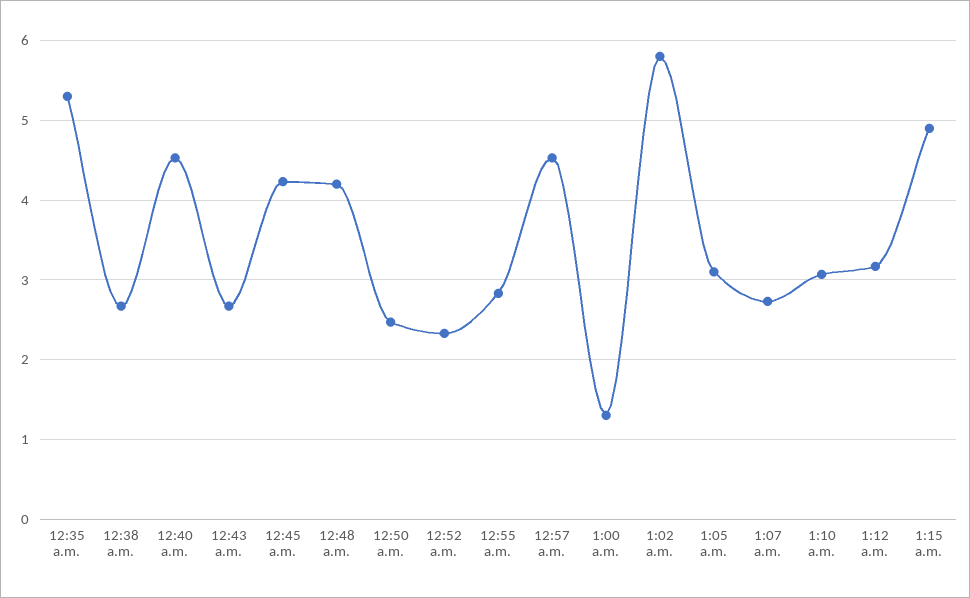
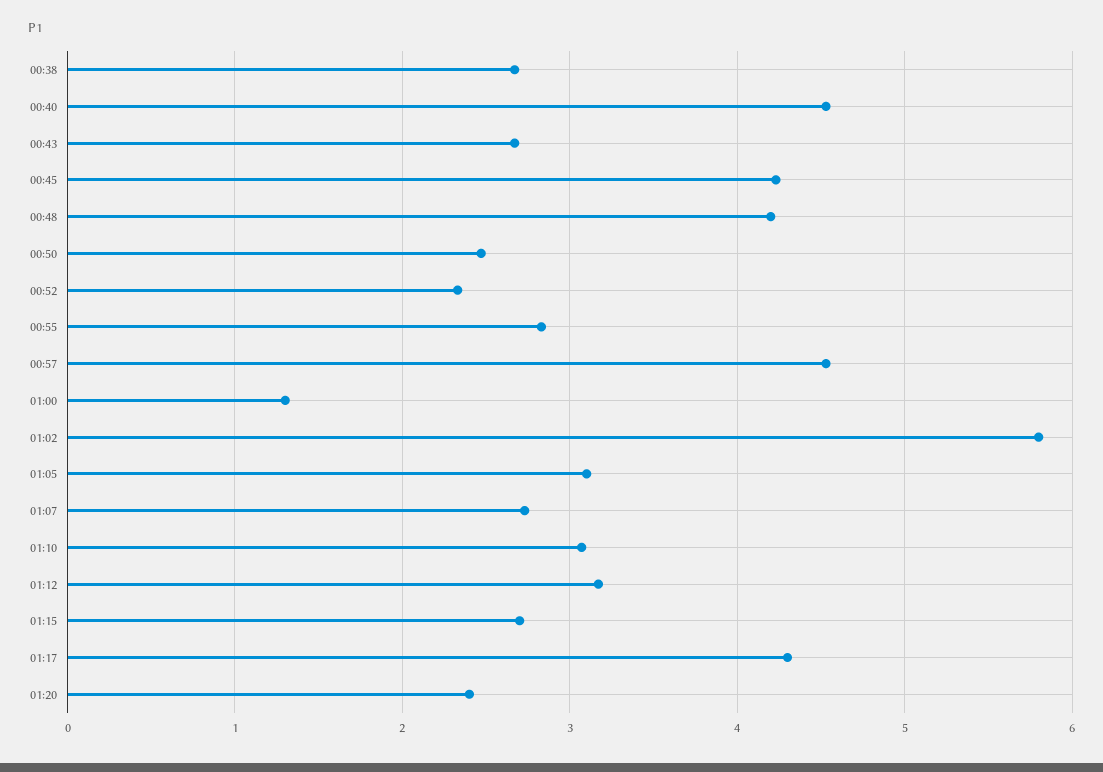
12:35 a.m.: 5.3 -> none
1:15 a.m.: 4.9 -> 2.7
01:17: none -> 4.3
01:20: none -> 2.4

